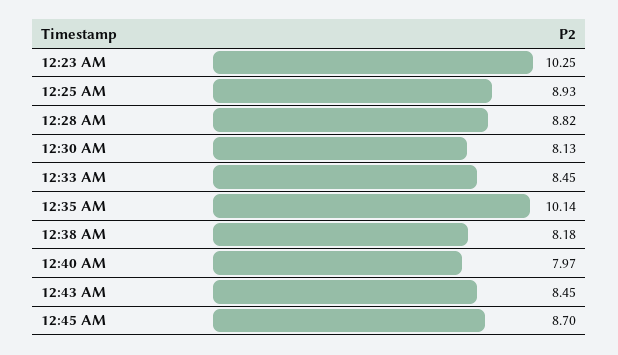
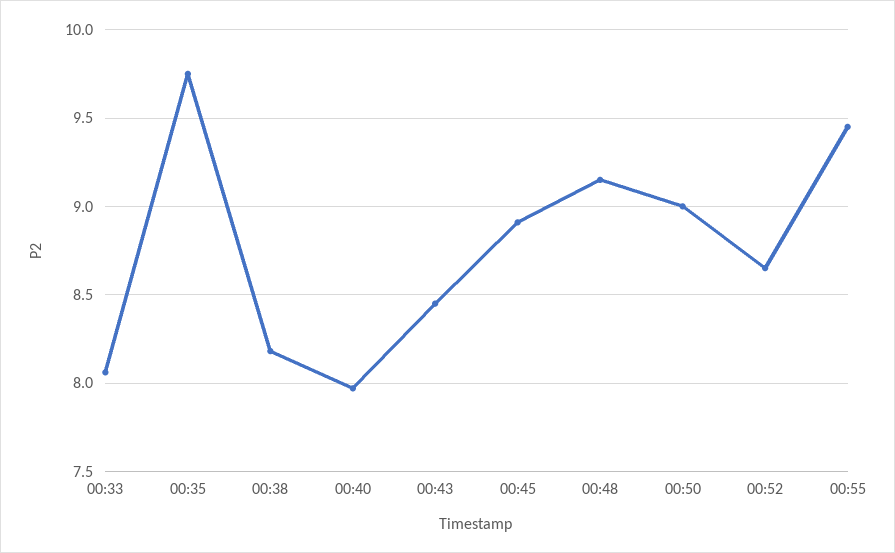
12:23 AM: 10.25 -> none
12:25 AM: 8.93 -> none
12:28 AM: 8.82 -> none
12:30 AM: 8.13 -> none
12:33 AM: 8.45 -> 8.05
12:35 AM: 10.14 -> 9.75
12:45 AM: 8.7 -> 8.9
00:48: none -> 9.15
00:50: none -> 9
00:52: none -> 8.65
00:55: none -> 9.45

